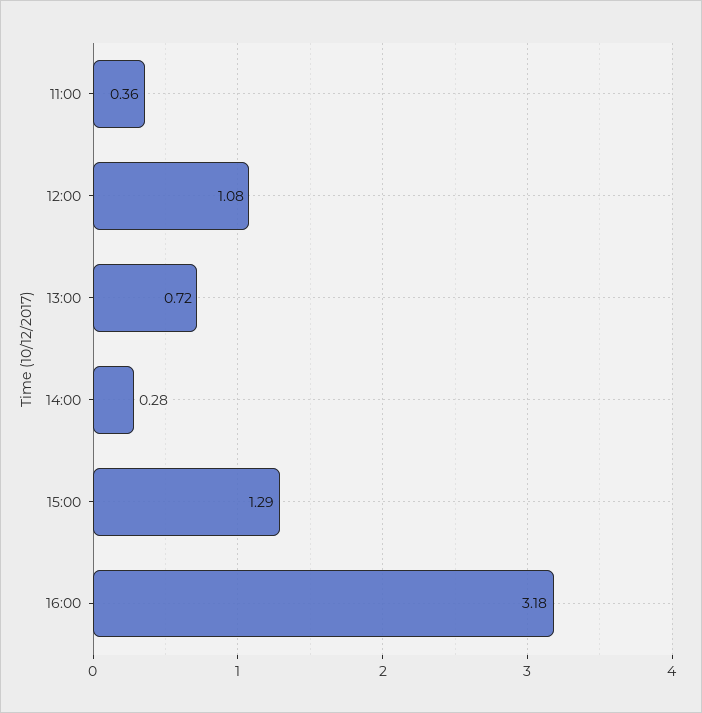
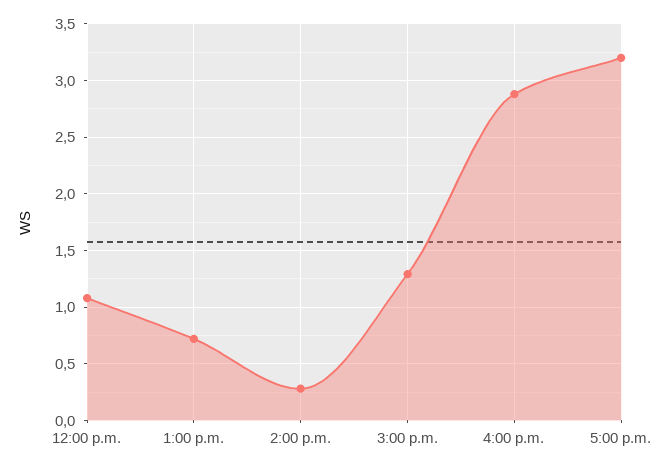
11:00: 0.36 -> none
16:00: 3.18 -> 2.9
5:00 p.m.: none -> 3.2

